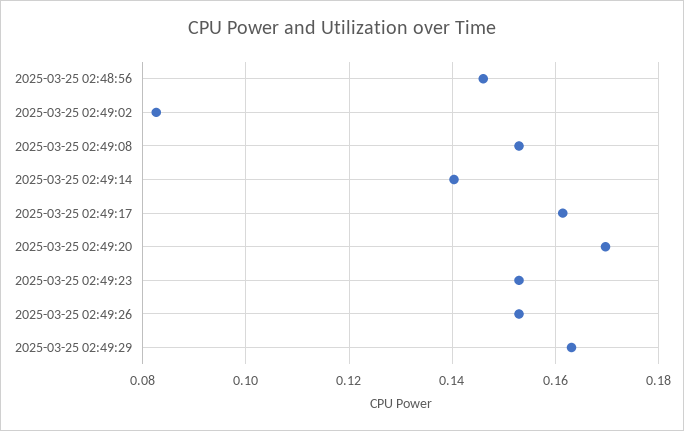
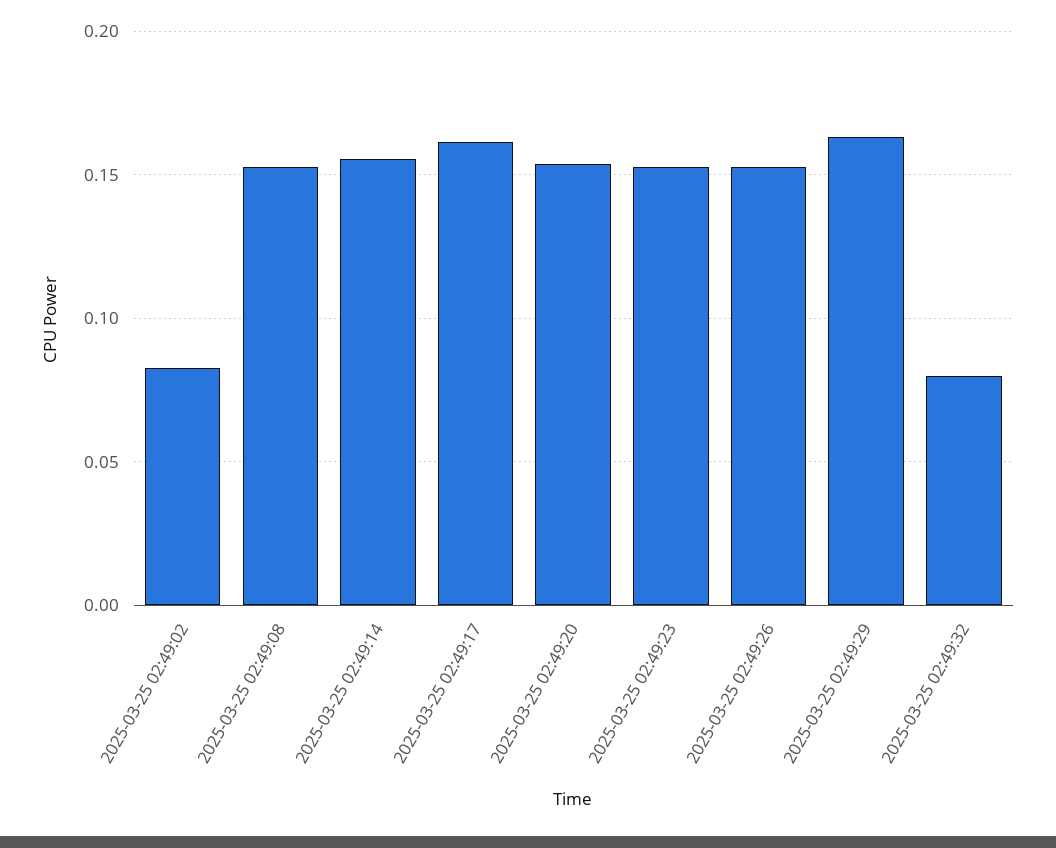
2025-03-25 02:48:56: 0.146 -> none
2025-03-25 02:49:14: 0.14 -> 0.155
2025-03-25 02:49:20: 0.17 -> 0.155
2025-03-25 02:49:32: none -> 0.08

